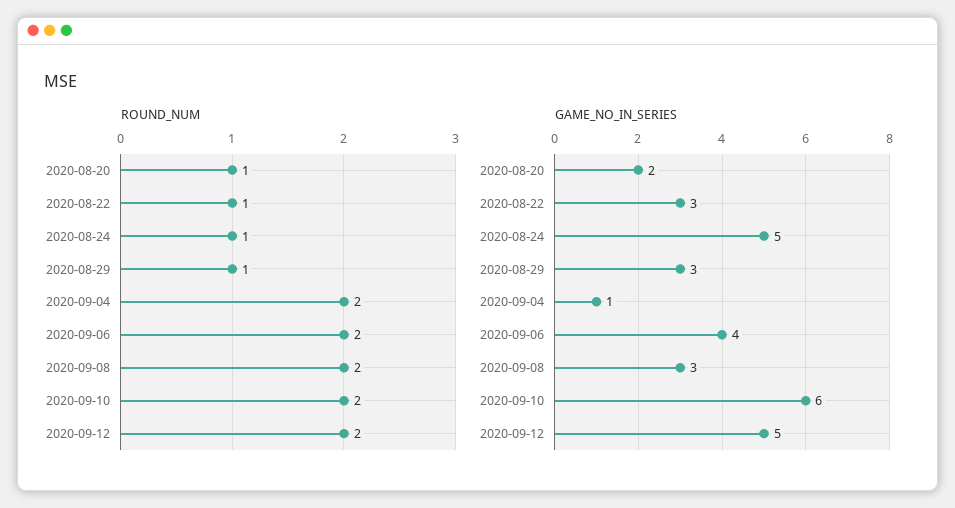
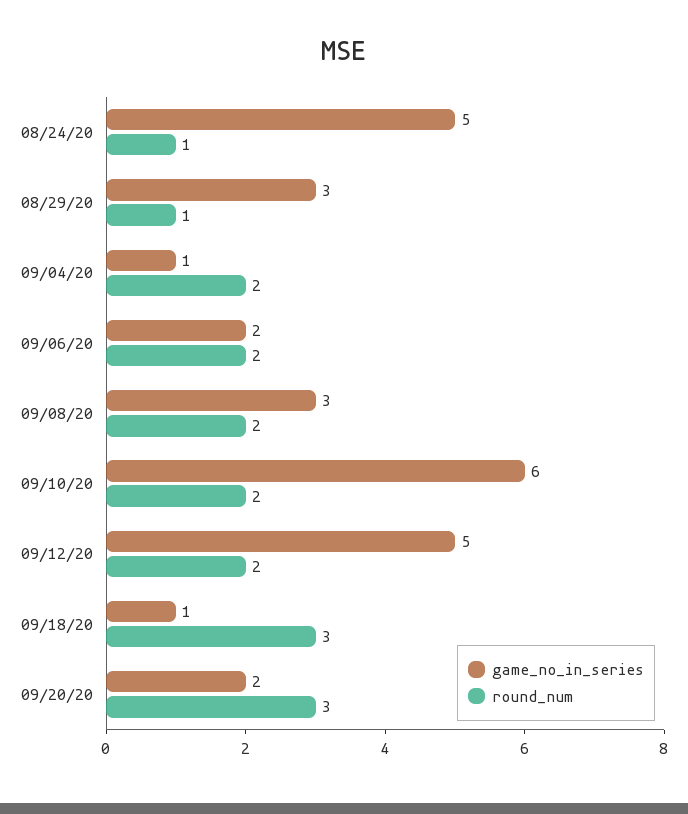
ROUND_NUM, 2020-08-20: 1 -> none
ROUND_NUM, 2020-08-22: 1 -> none
GAME_NO_IN_SERIES, 2020-08-20: 2 -> none
GAME_NO_IN_SERIES, 2020-08-22: 3 -> none
GAME_NO_IN_SERIES, 2020-09-06: 4 -> 2
GAME_NO_IN_SERIES, 09/18/20: none -> 1
ROUND_NUM, 09/18/20: none -> 3
GAME_NO_IN_SERIES, 09/20/20: none -> 2
ROUND_NUM, 09/20/20: none -> 3

